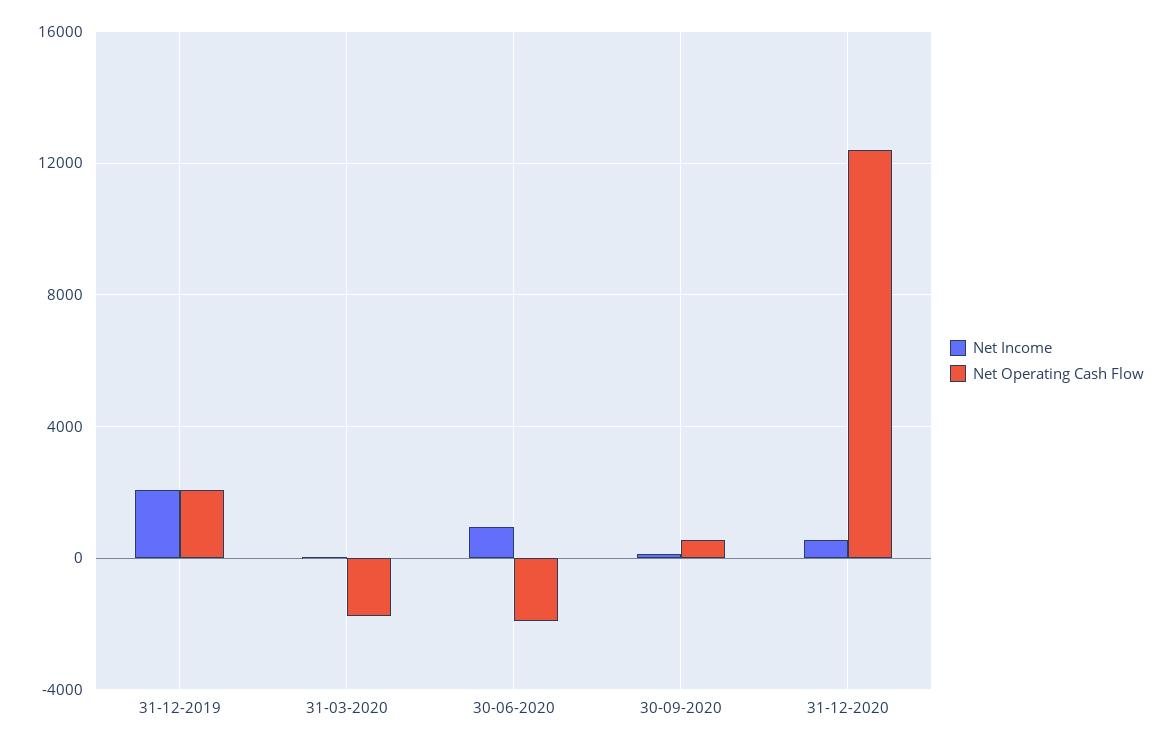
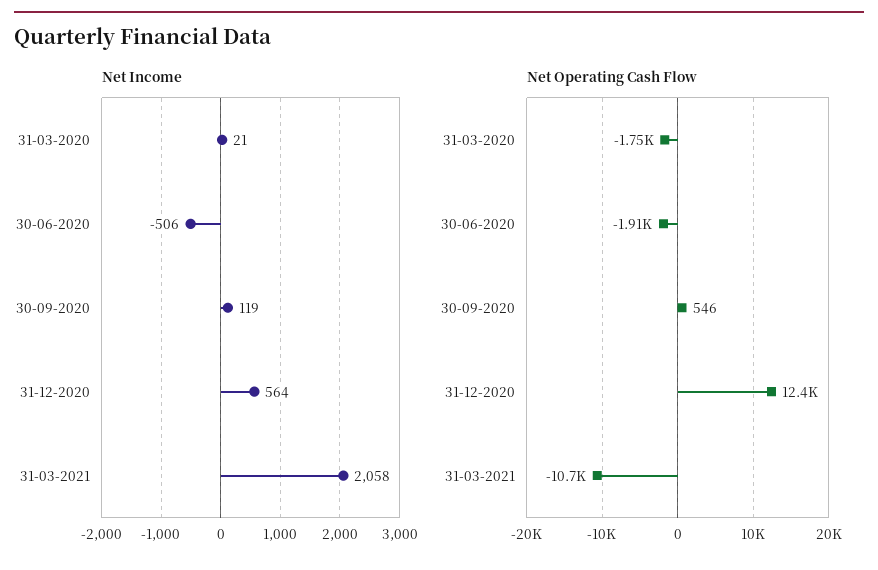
Net Income, 31-12-2019: 2000 -> none
Net Operating Cash Flow, 31-12-2019: 2000 -> none
Net Income, 30-06-2020: 1000 -> -506
Net Income, 31-03-2021: none -> 2058
Net Operating Cash Flow, 31-03-2021: none -> -10700

